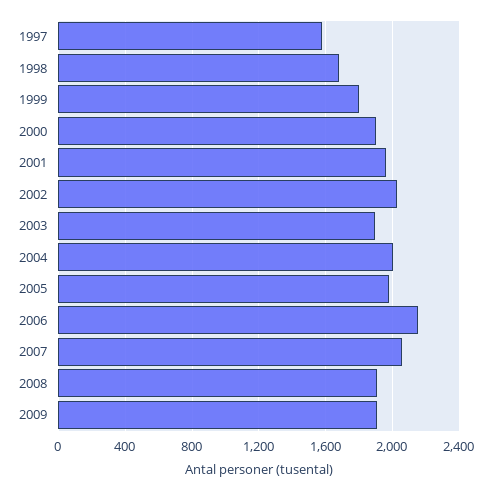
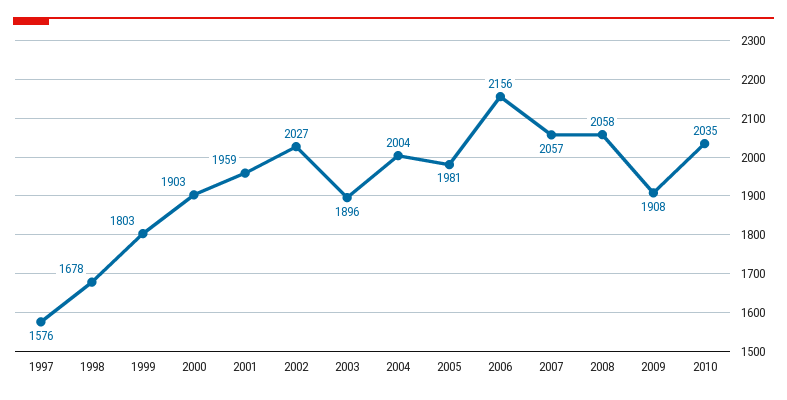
2008: 1900 -> 2058
2010: none -> 2035

